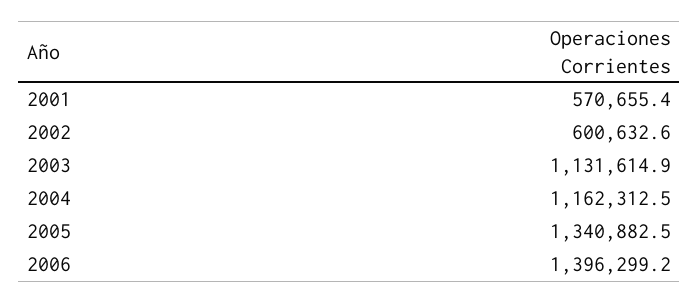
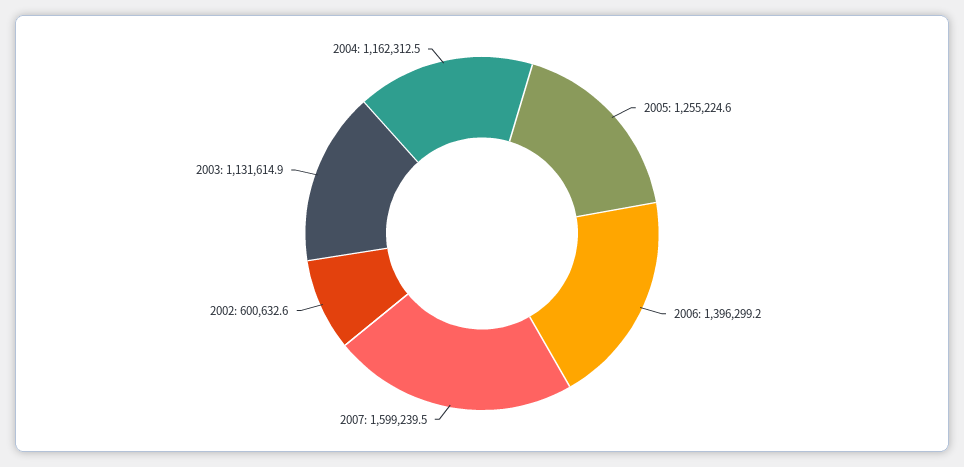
2001: 570655.4 -> none
2005: 1340882.5 -> 1255224.6
2007: none -> 1599239.5

